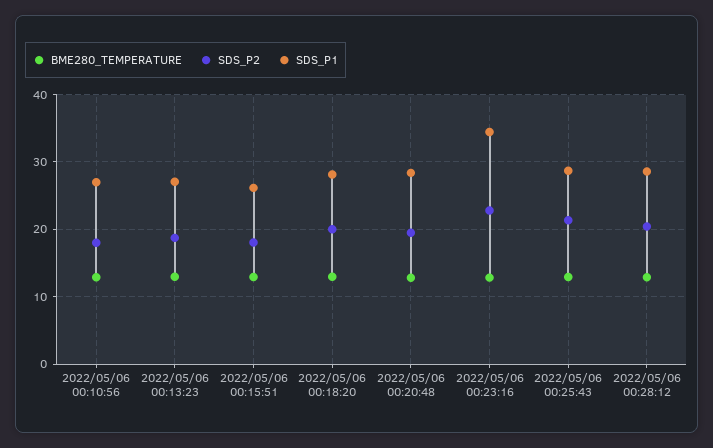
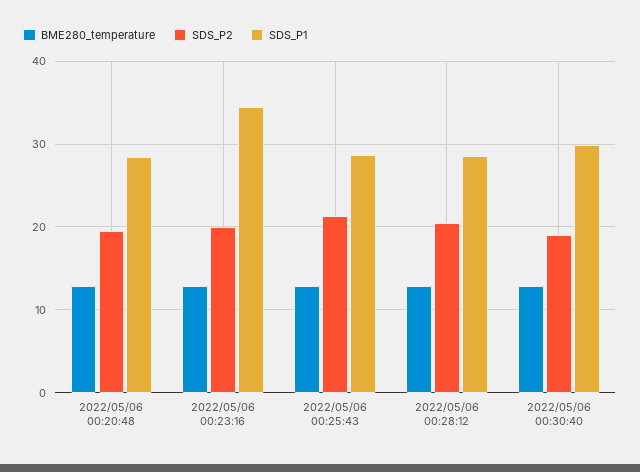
BME280_TEMPERATURE, 2022/05/06 00:10:56: 13 -> none
SDS_P2, 2022/05/06 00:10:56: 18 -> none
SDS_P1, 2022/05/06 00:10:56: 27 -> none
BME280_TEMPERATURE, 2022/05/06 00:13:23: 13 -> none
SDS_P2, 2022/05/06 00:13:23: 19 -> none
SDS_P1, 2022/05/06 00:13:23: 27 -> none
BME280_TEMPERATURE, 2022/05/06 00:15:51: 13 -> none
SDS_P2, 2022/05/06 00:15:51: 18 -> none
SDS_P1, 2022/05/06 00:15:51: 26 -> none
BME280_TEMPERATURE, 2022/05/06 00:18:20: 13 -> none
SDS_P2, 2022/05/06 00:18:20: 20 -> none
SDS_P1, 2022/05/06 00:18:20: 28 -> none
SDS_P2, 2022/05/06 00:23:16: 23 -> 20
BME280_TEMPERATURE, 2022/05/06 00:30:40: none -> 13
SDS_P2, 2022/05/06 00:30:40: none -> 19
SDS_P1, 2022/05/06 00:30:40: none -> 30

